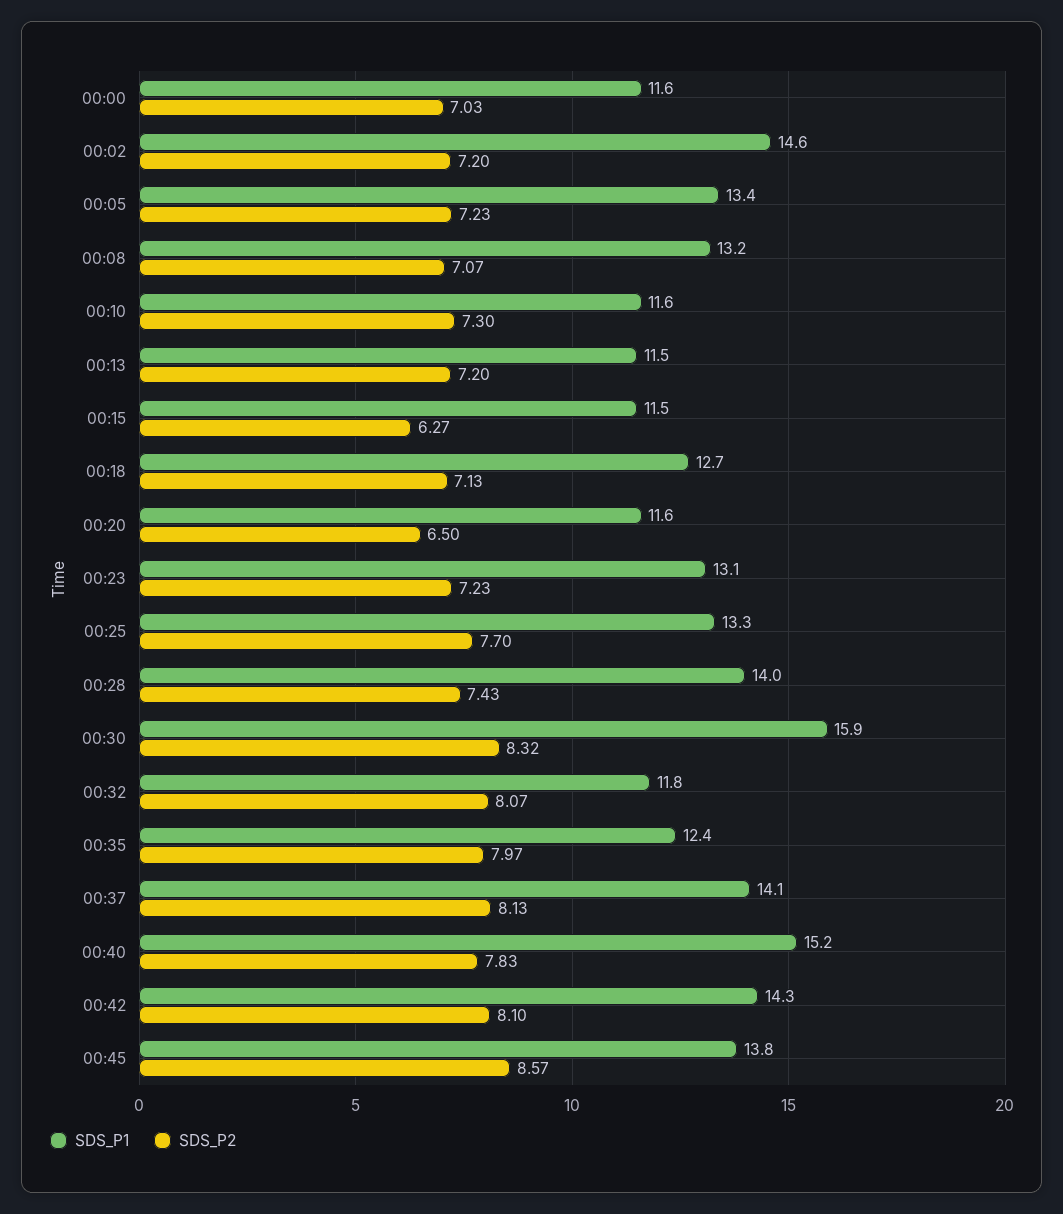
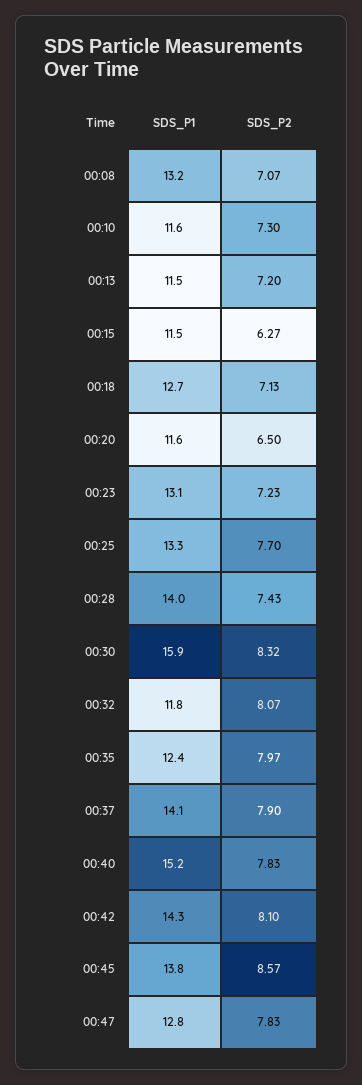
SDS_P1, 00:00: 11.6 -> none
SDS_P2, 00:00: 7.03 -> none
SDS_P1, 00:02: 14.6 -> none
SDS_P2, 00:02: 7.2 -> none
SDS_P1, 00:05: 13.4 -> none
SDS_P2, 00:05: 7.23 -> none
SDS_P2, 00:37: 8.13 -> 7.9
SDS_P1, 00:47: none -> 12.8
SDS_P2, 00:47: none -> 7.83

